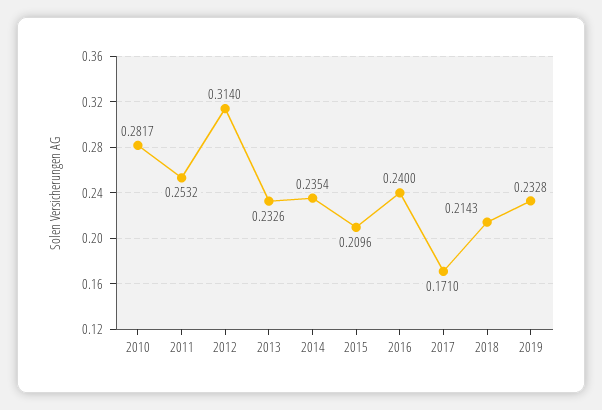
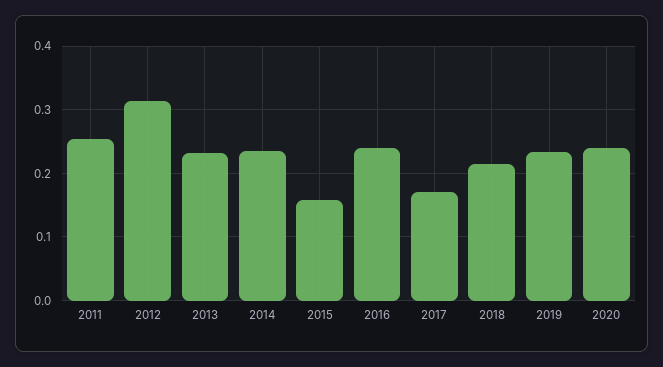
2010: 0.2817 -> none
2015: 0.2096 -> 0.16
2020: none -> 0.24

